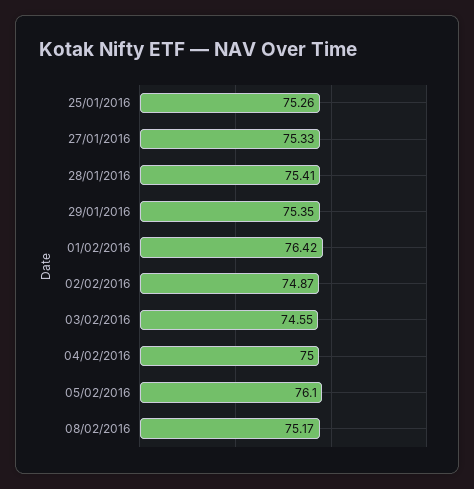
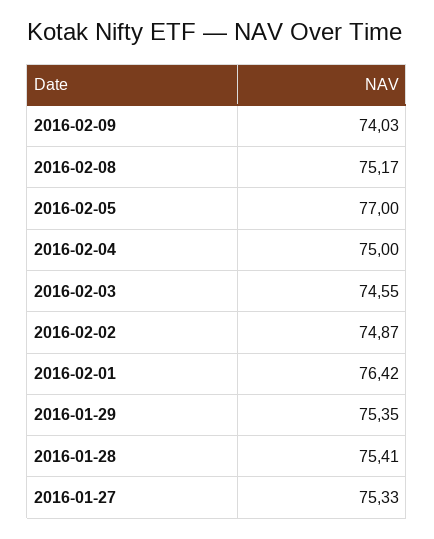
25/01/2016: 75.26 -> none
05/02/2016: 76.1 -> 77
2016-02-09: none -> 74.03

